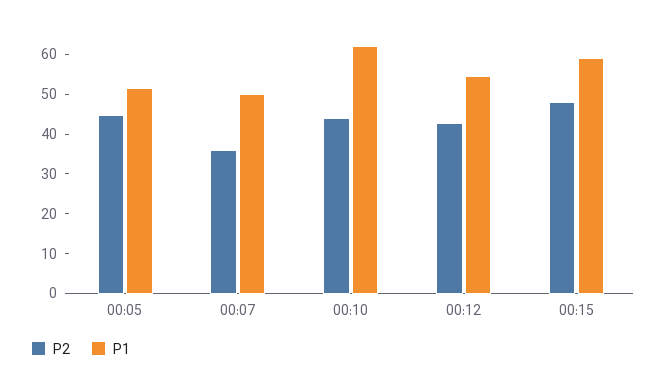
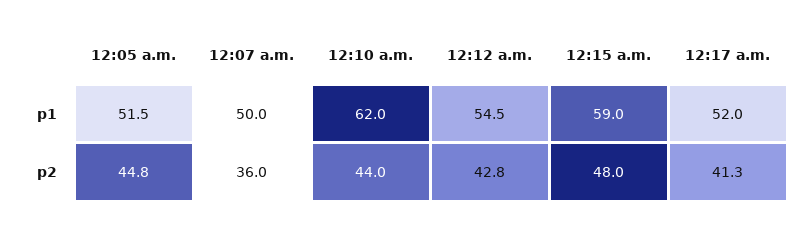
P1, 12:17 a.m.: none -> 52
P2, 12:17 a.m.: none -> 41.3

